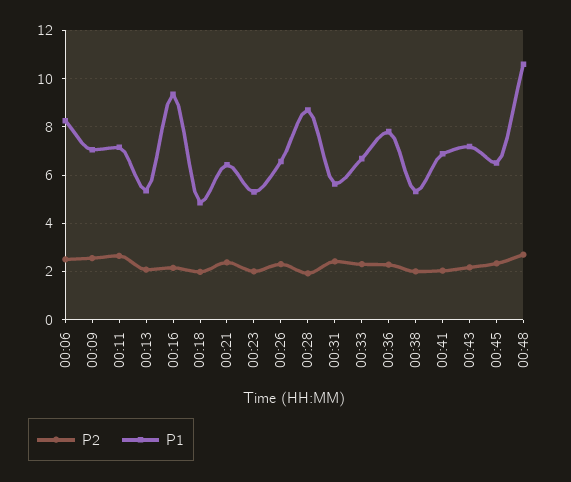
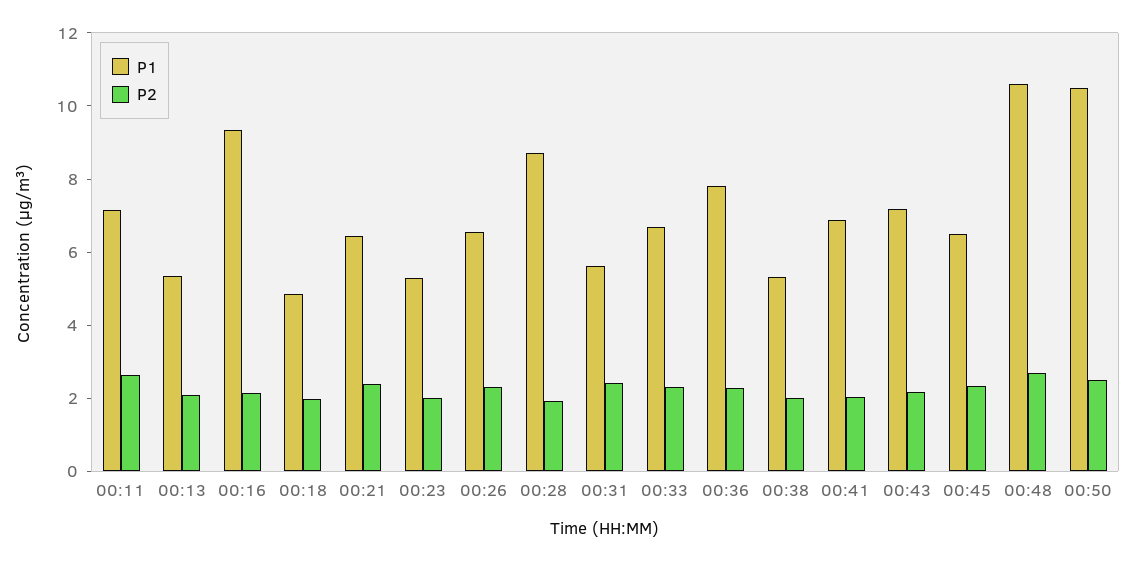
P2, 00:06: 2.5 -> none
P1, 00:06: 8.25 -> none
P2, 00:09: 2.5 -> none
P1, 00:09: 7 -> none
P1, 00:50: none -> 10.5
P2, 00:50: none -> 2.5

